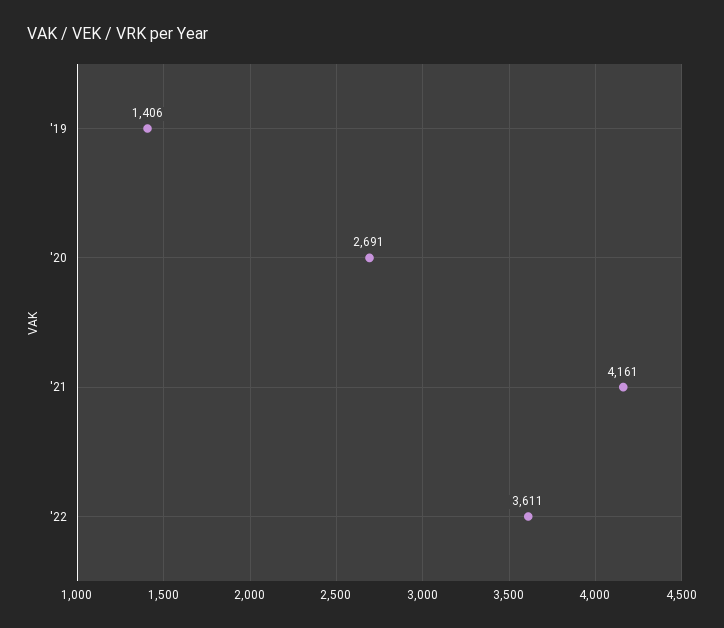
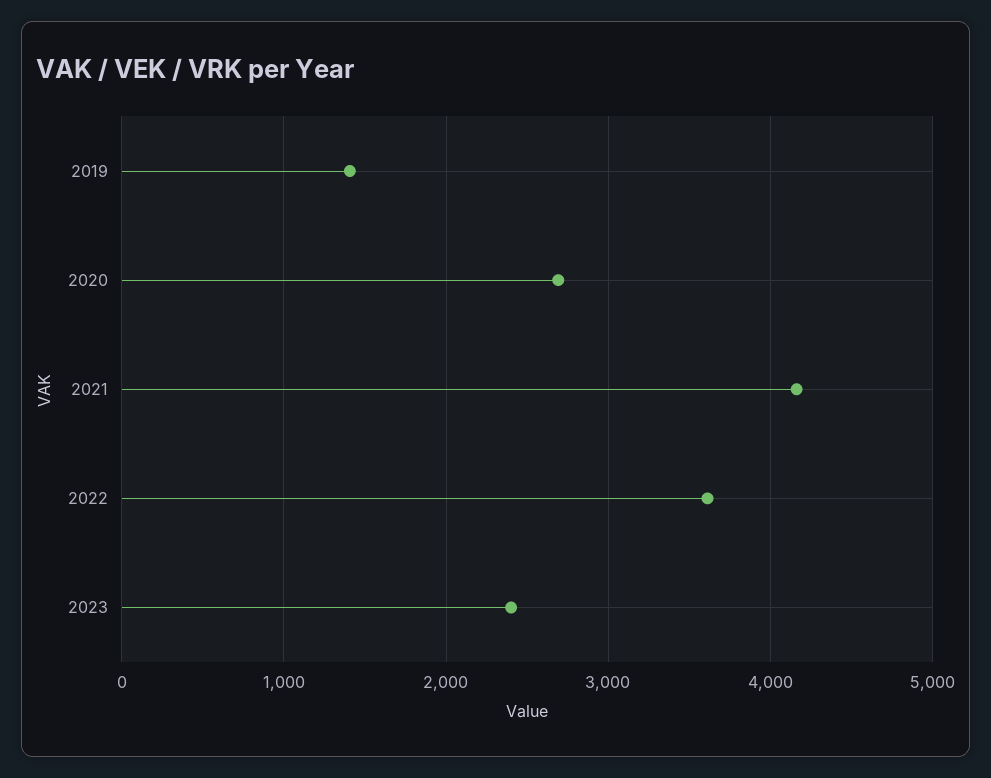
2023: none -> 2400

